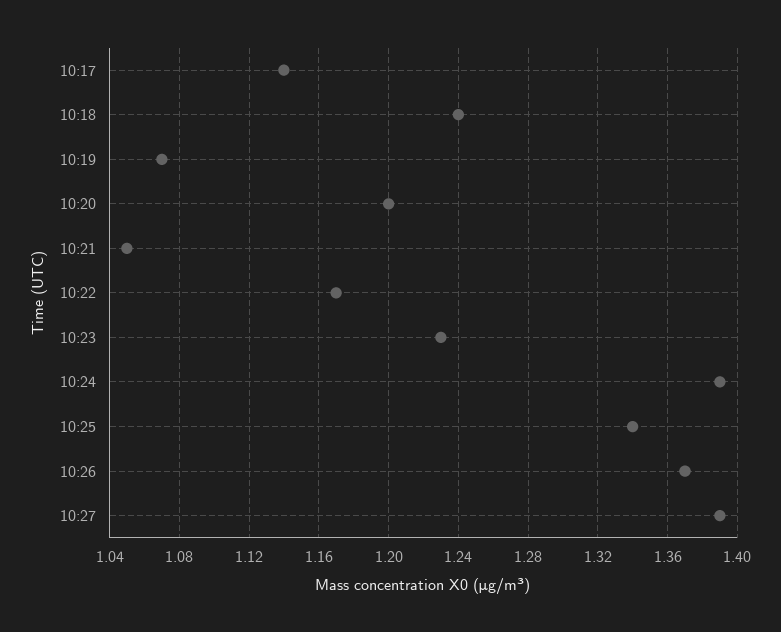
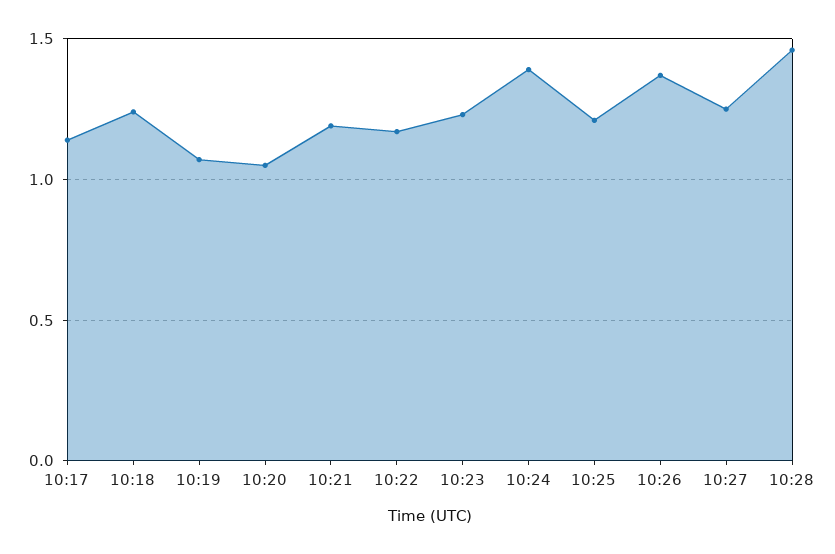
10:20: 1.2 -> 1.05
10:21: 1.05 -> 1.2
10:25: 1.34 -> 1.2
10:27: 1.39 -> 1.25
10:28: none -> 1.45

